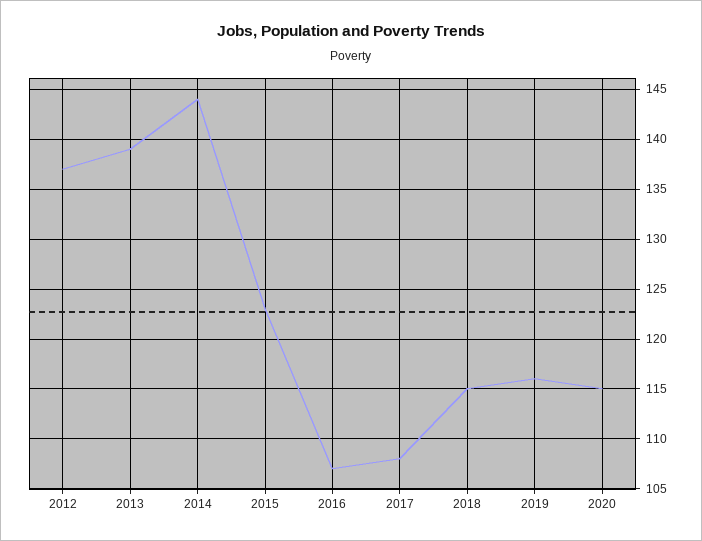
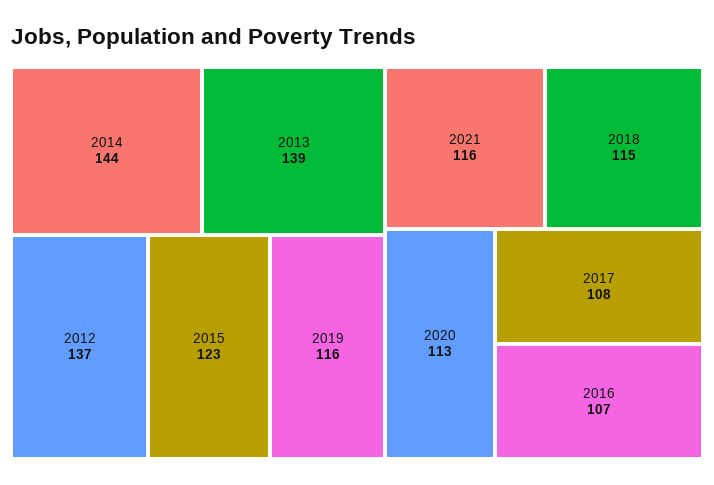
2020: 115 -> 113
2021: none -> 116

